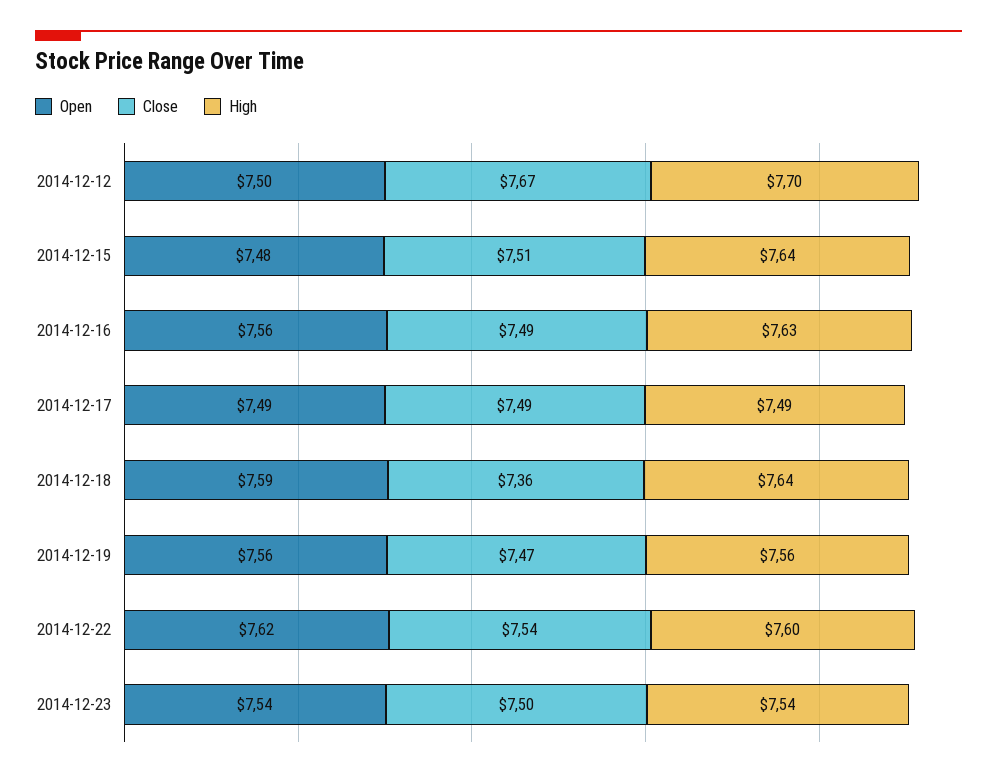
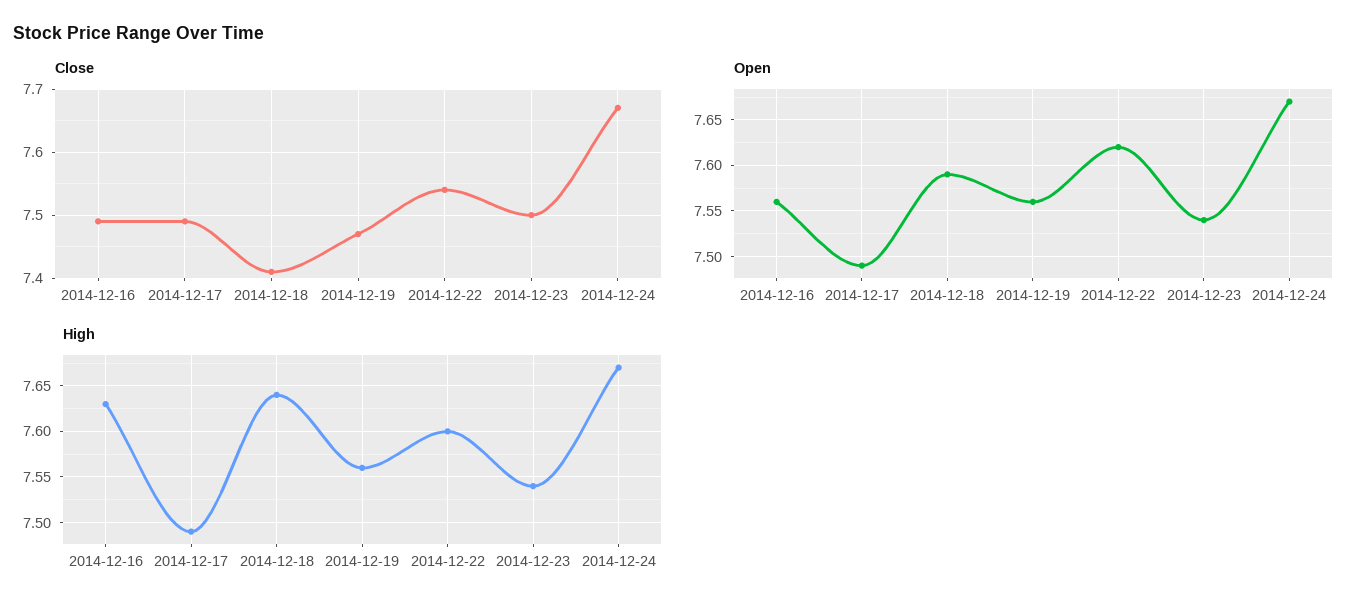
Open, 2014-12-12: 7.5 -> none
Close, 2014-12-12: 7.67 -> none
High, 2014-12-12: 7.7 -> none
Open, 2014-12-15: 7.48 -> none
Close, 2014-12-15: 7.51 -> none
High, 2014-12-15: 7.64 -> none
Close, 2014-12-18: 7.36 -> 7.41
Close, 2014-12-24: none -> 7.67
Open, 2014-12-24: none -> 7.67
High, 2014-12-24: none -> 7.67

